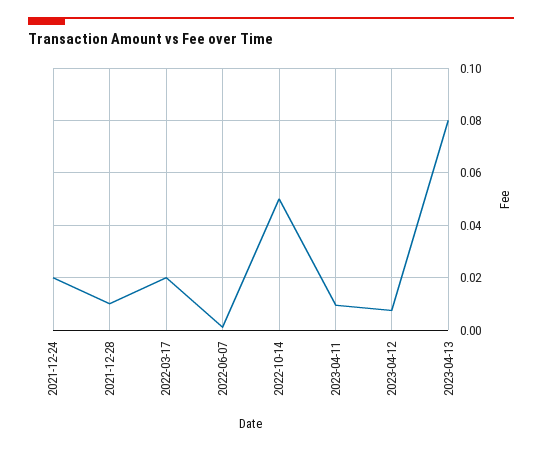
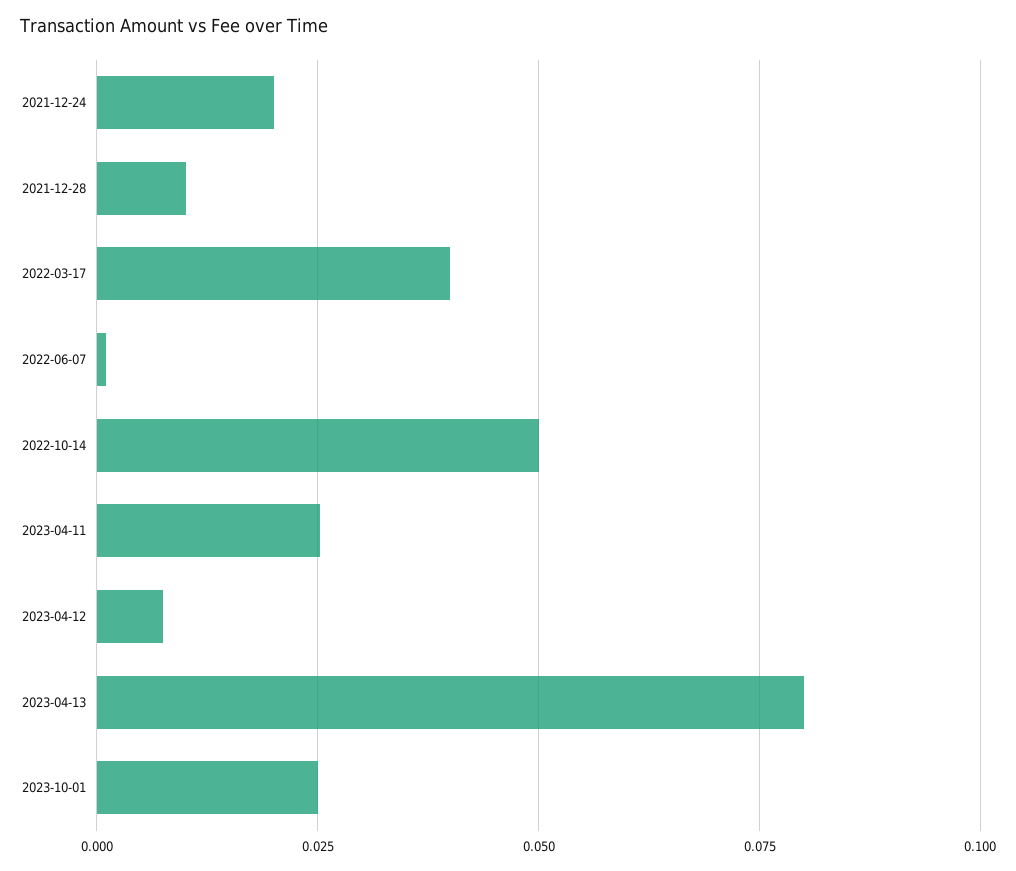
2022-03-17: 0.02 -> 0.04
2023-04-11: 0.01 -> 0.025
2023-10-01: none -> 0.025

